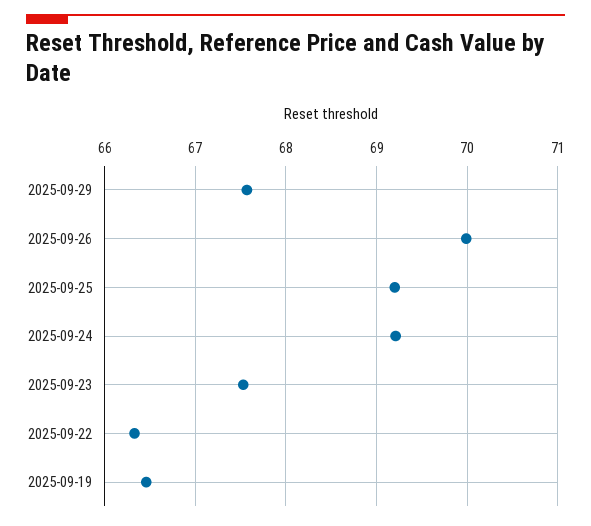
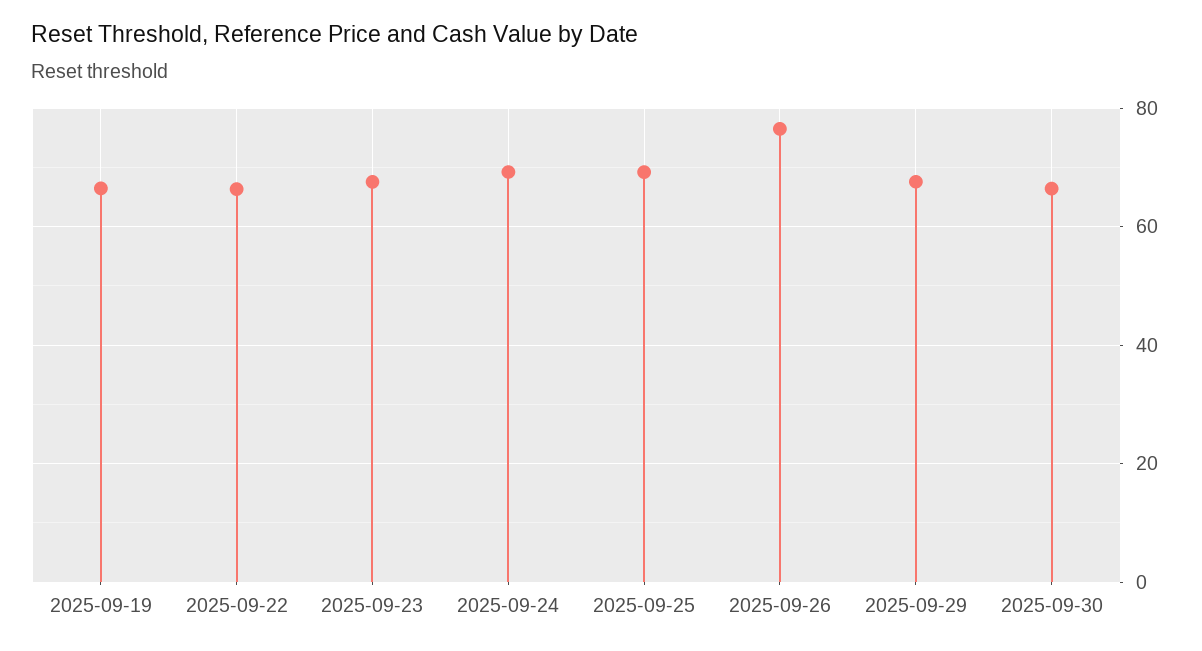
2025-09-26: 70 -> 76
2025-09-30: none -> 66

